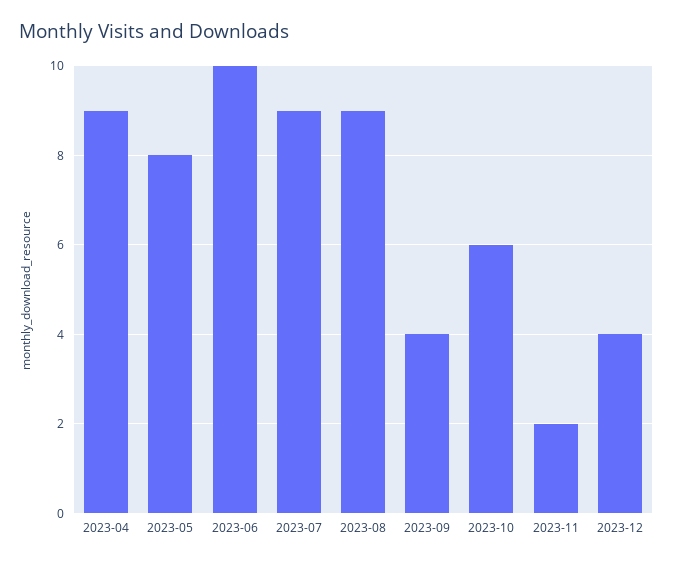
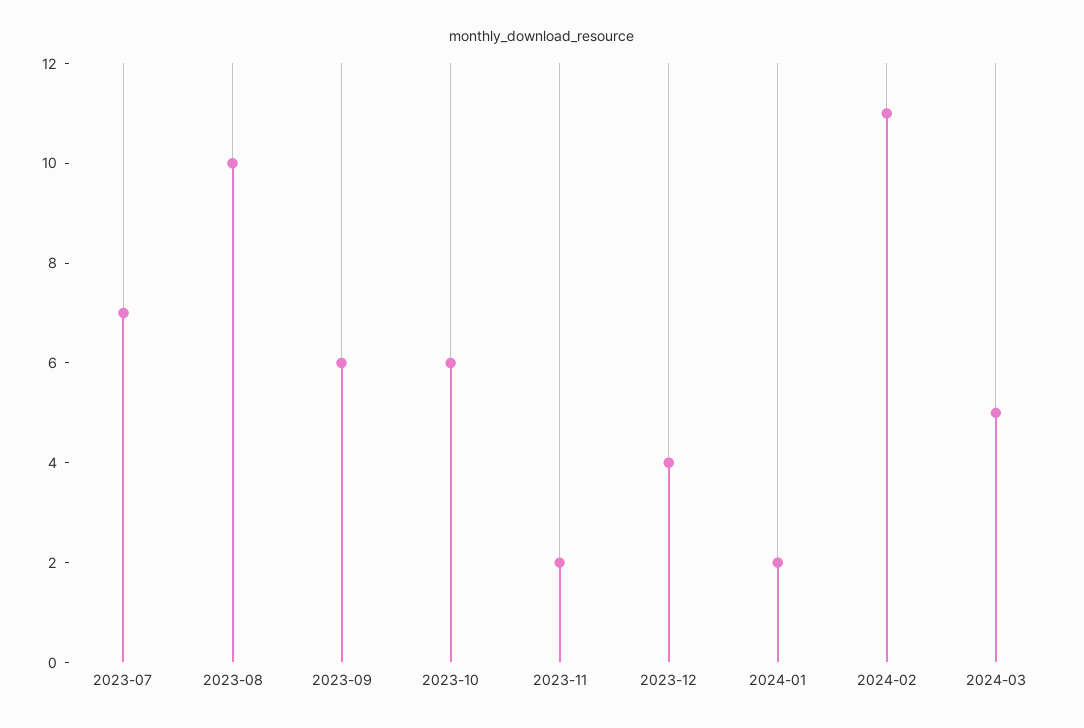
2023-04: 9 -> none
2023-05: 8 -> none
2023-06: 10 -> none
2023-07: 9 -> 7
2023-08: 9 -> 10
2023-09: 4 -> 6
2024-01: none -> 2
2024-02: none -> 11
2024-03: none -> 5

